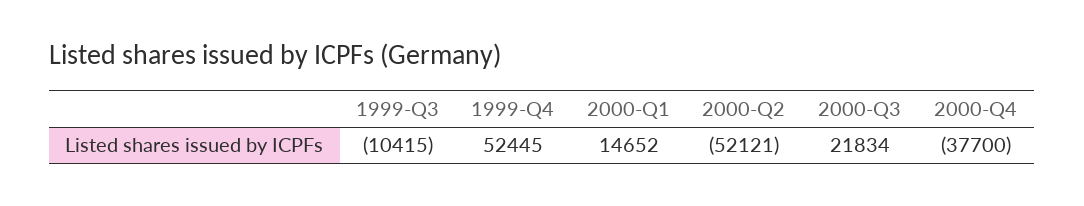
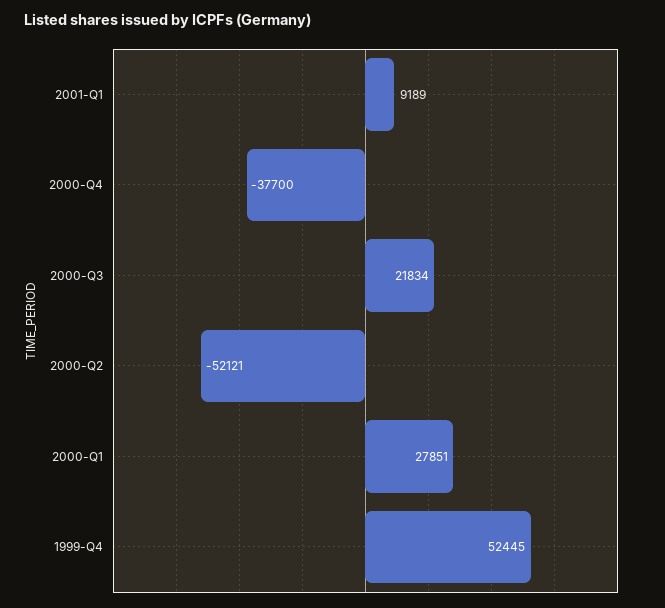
1999-Q3: -10415 -> none
2000-Q1: 14652 -> 27851
2001-Q1: none -> 9189

